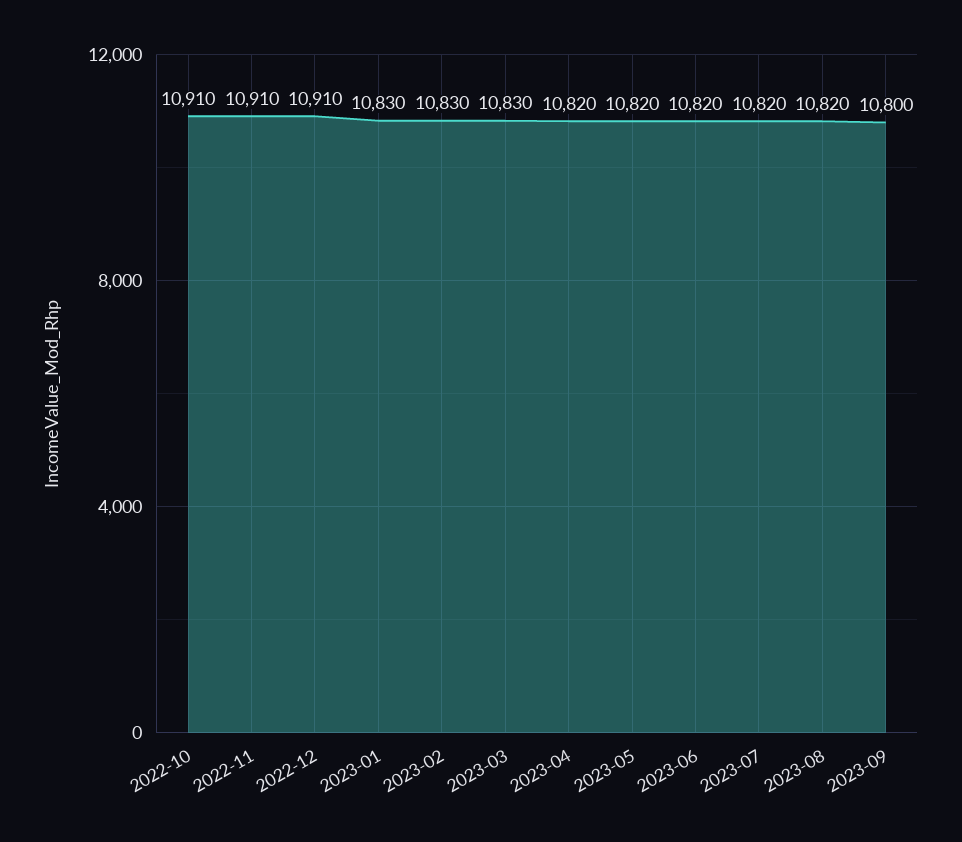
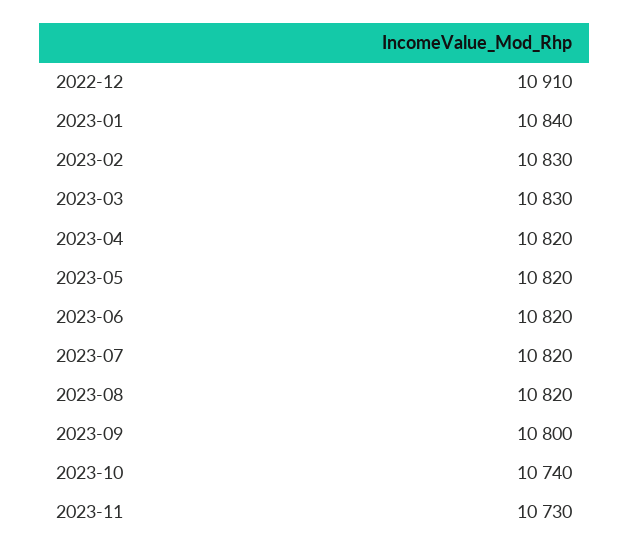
2022-10: 10910 -> none
2022-11: 10910 -> none
2023-01: 10830 -> 10840
2023-10: none -> 10740
2023-11: none -> 10730

